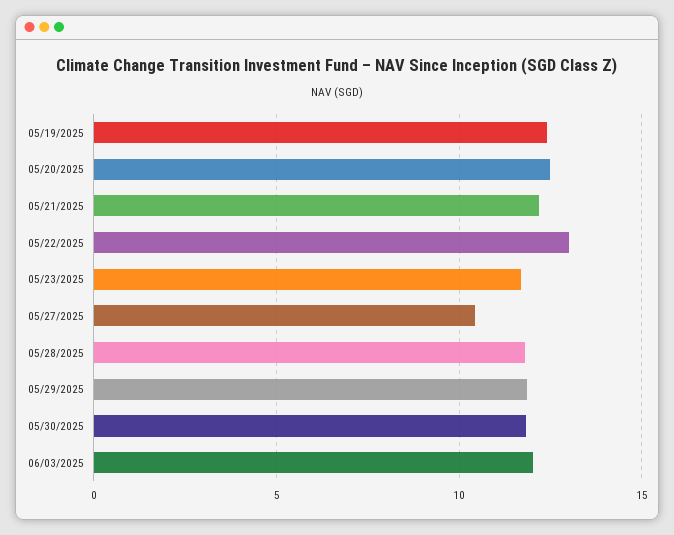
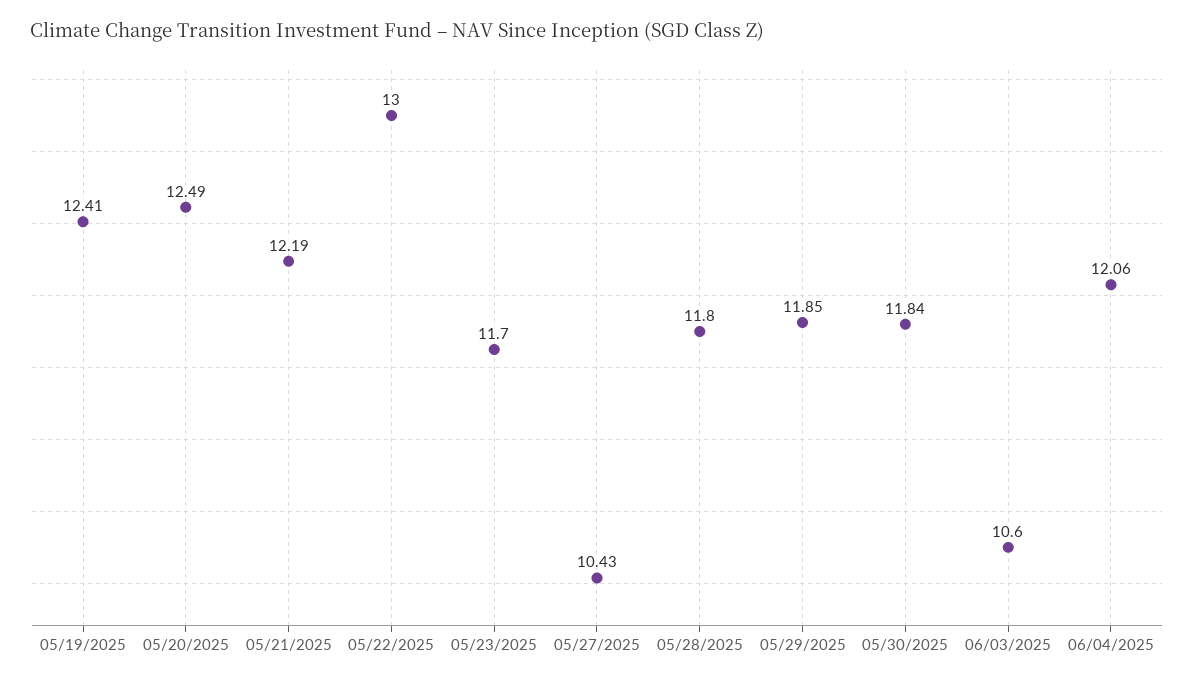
06/03/2025: 12 -> 10.6
06/04/2025: none -> 12.06

